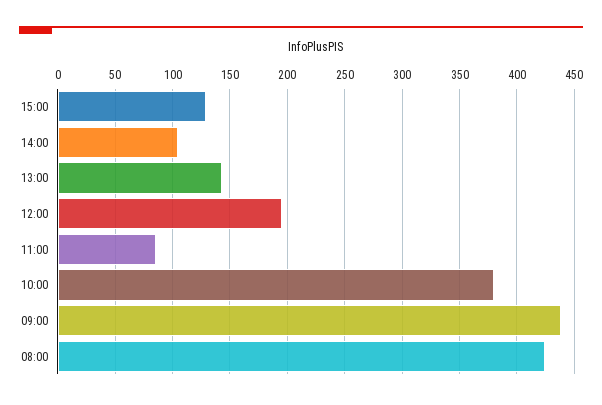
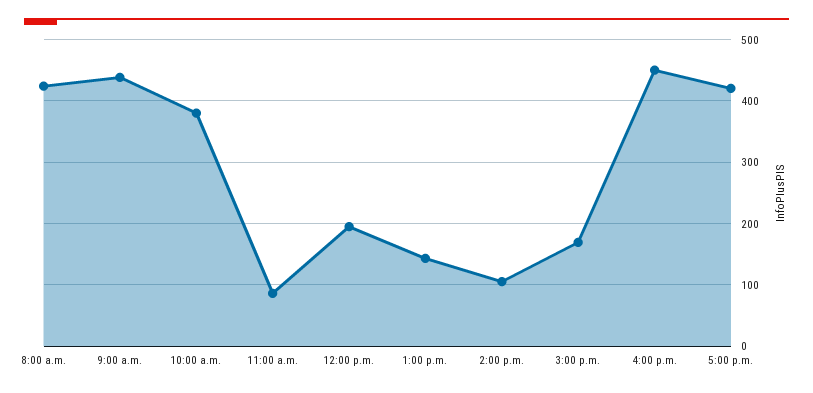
15:00: 130 -> 170
4:00 p.m.: none -> 450
5:00 p.m.: none -> 420

